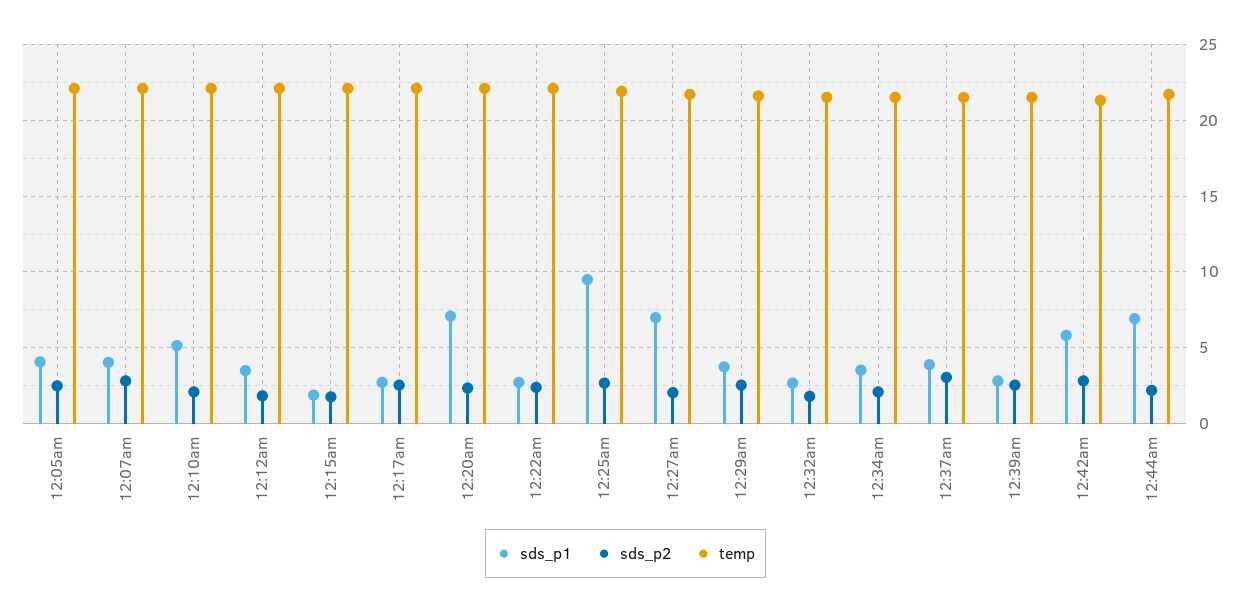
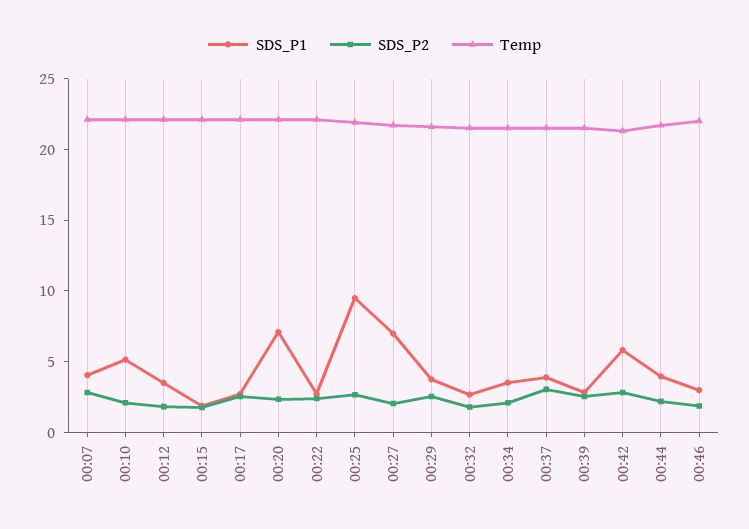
sds_p1, 12:05am: 4 -> none
sds_p2, 12:05am: 2.5 -> none
temp, 12:05am: 22 -> none
sds_p1, 12:44am: 7 -> 4
sds_p1, 00:46: none -> 3
sds_p2, 00:46: none -> 2
temp, 00:46: none -> 22

